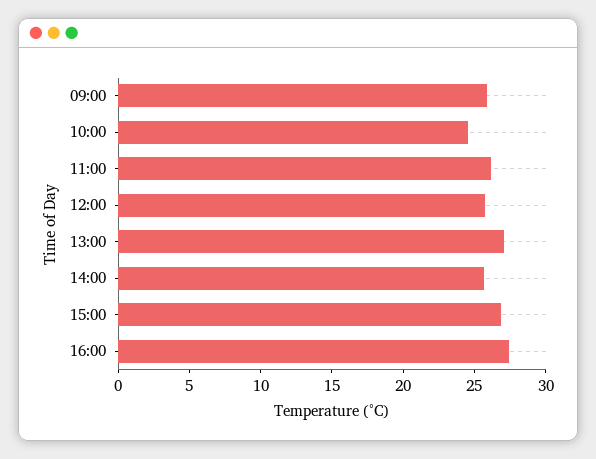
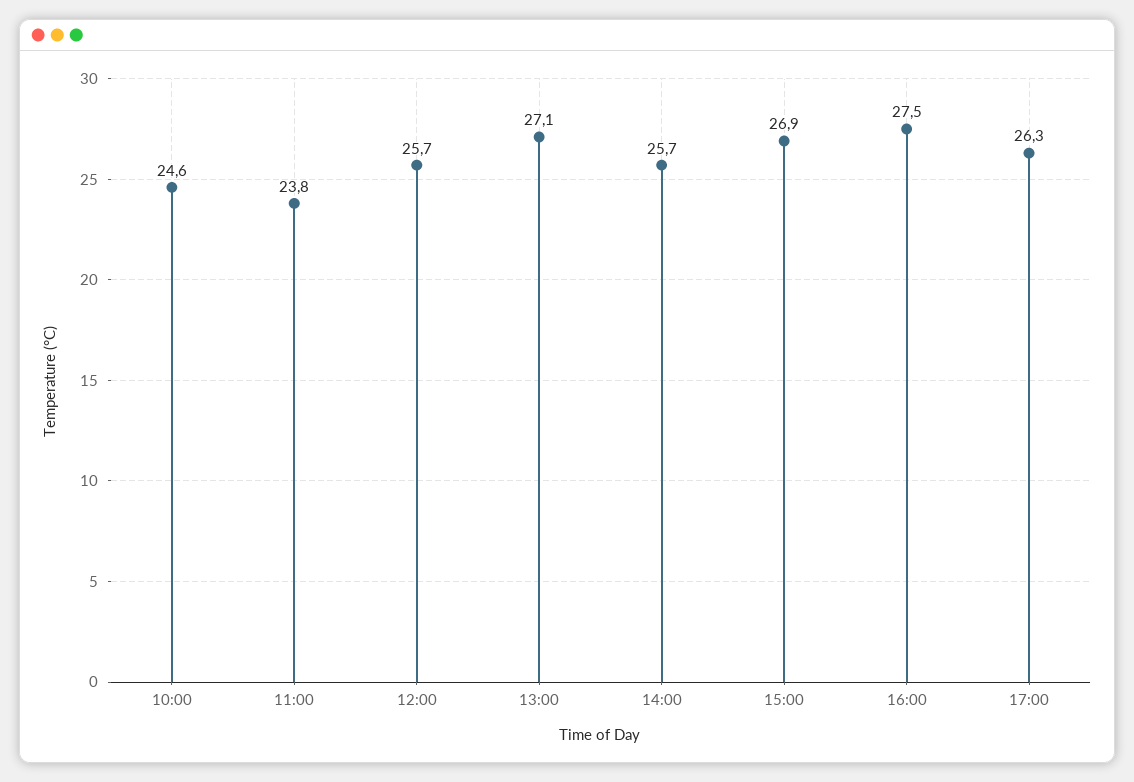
09:00: 26 -> none
11:00: 26 -> 23.8
17:00: none -> 26.3

